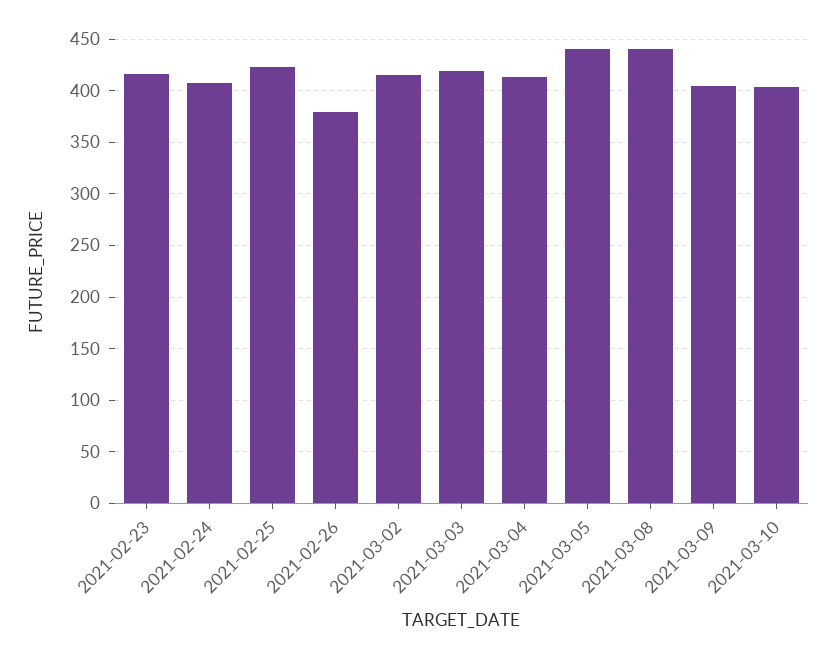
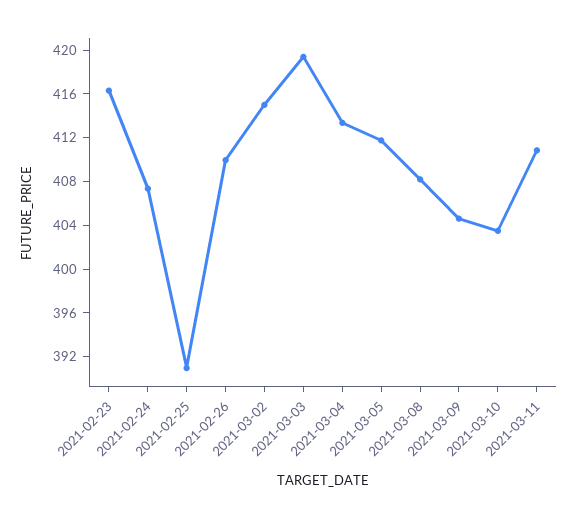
2021-02-25: 420 -> 391
2021-02-26: 380 -> 410
2021-03-05: 440 -> 412
2021-03-08: 440 -> 408
2021-03-11: none -> 411

